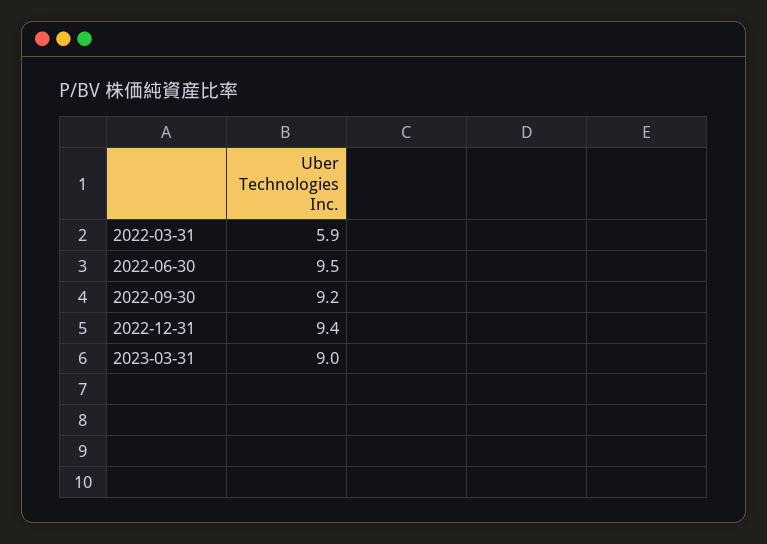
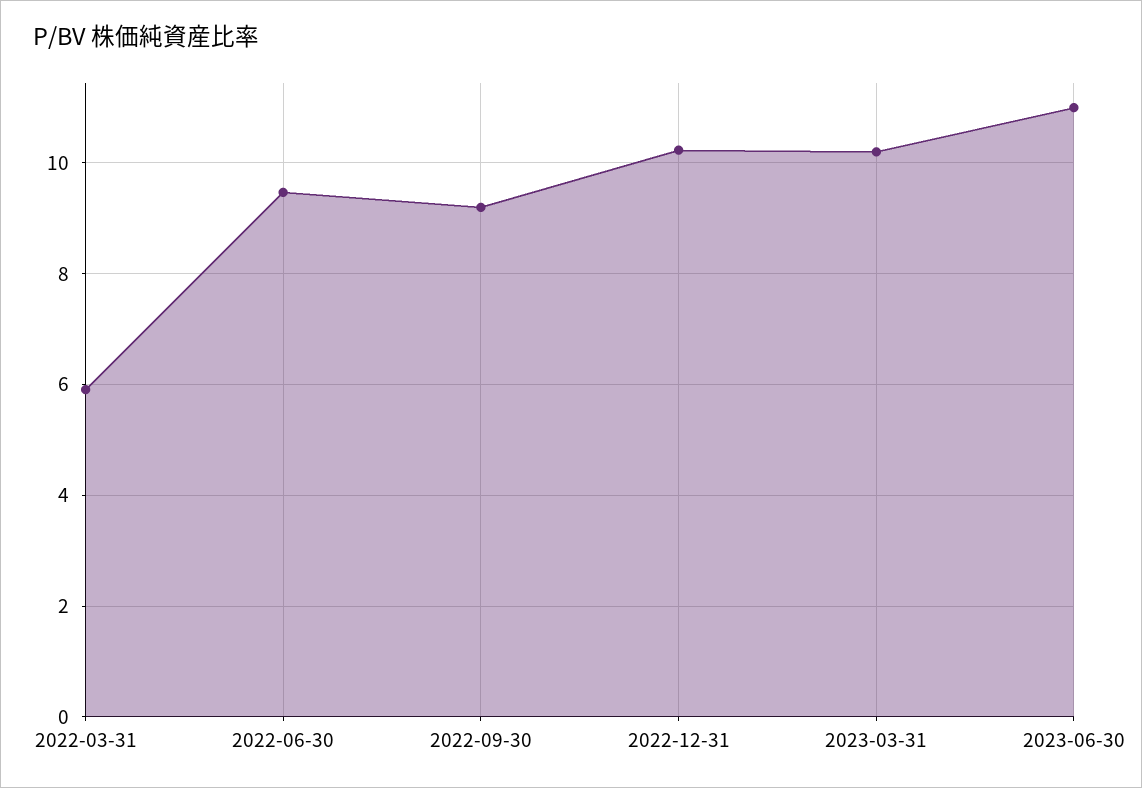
2022-12-31: 9.4 -> 10.2
2023-03-31: 9 -> 10.2
2023-06-30: none -> 11

